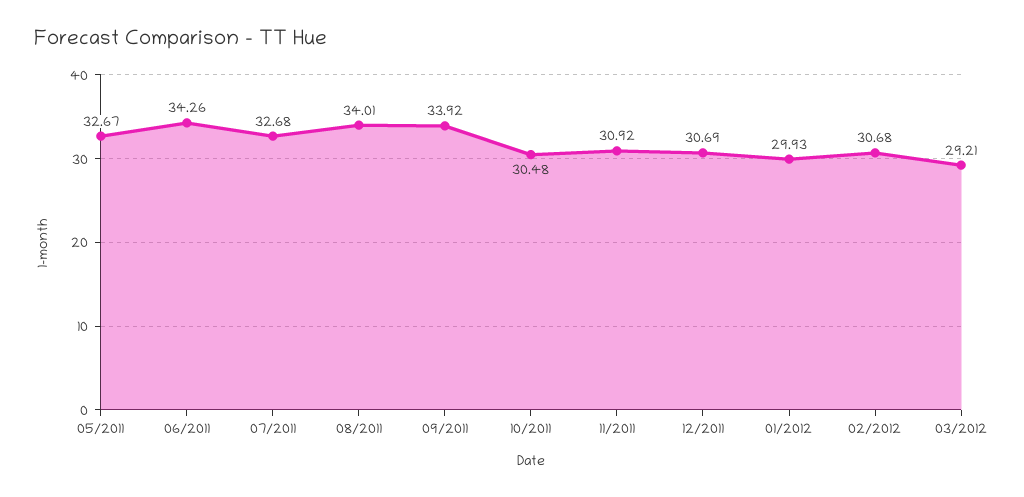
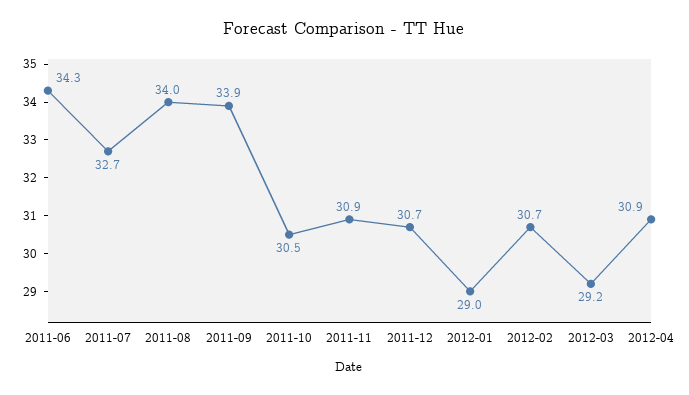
05/2011: 32.67 -> none
01/2012: 29.93 -> 29
2012-04: none -> 30.9

